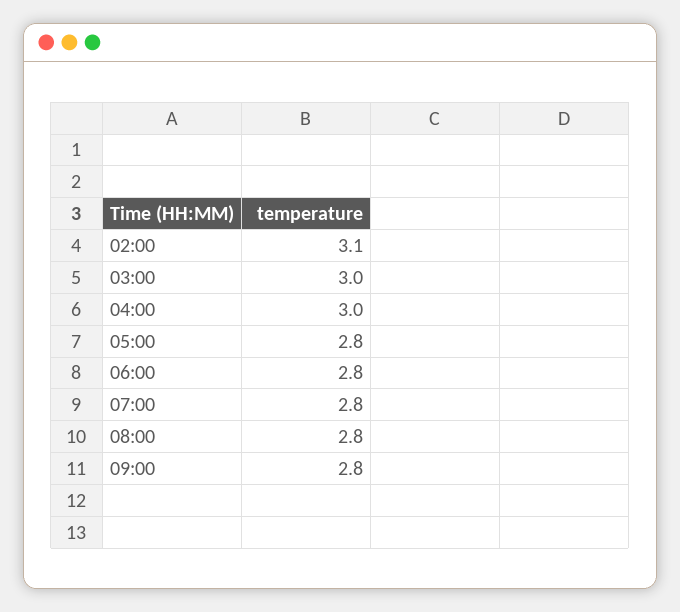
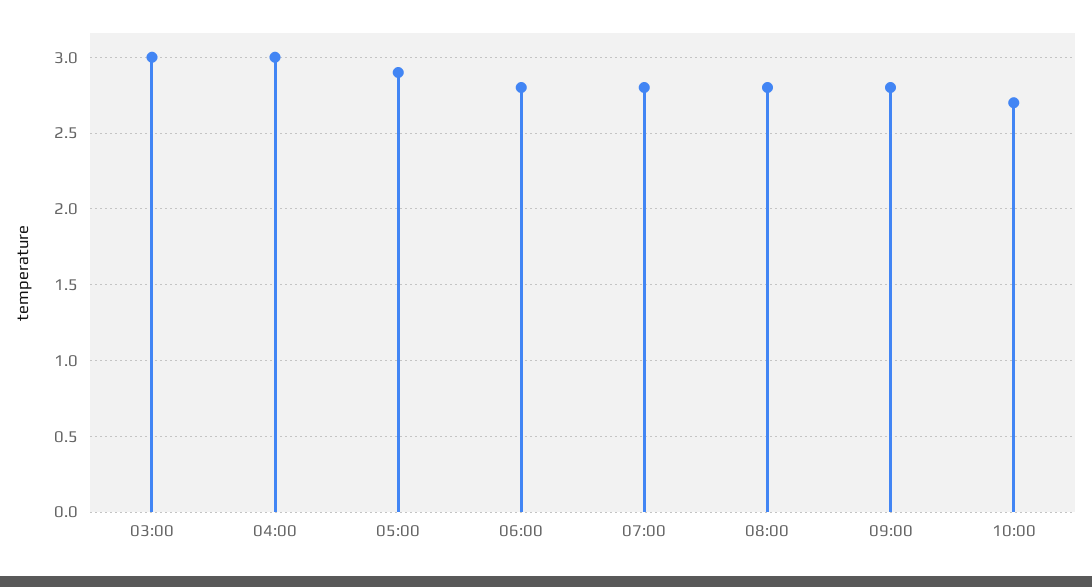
02:00: 3.1 -> none
05:00: 2.8 -> 2.9
10:00: none -> 2.7

